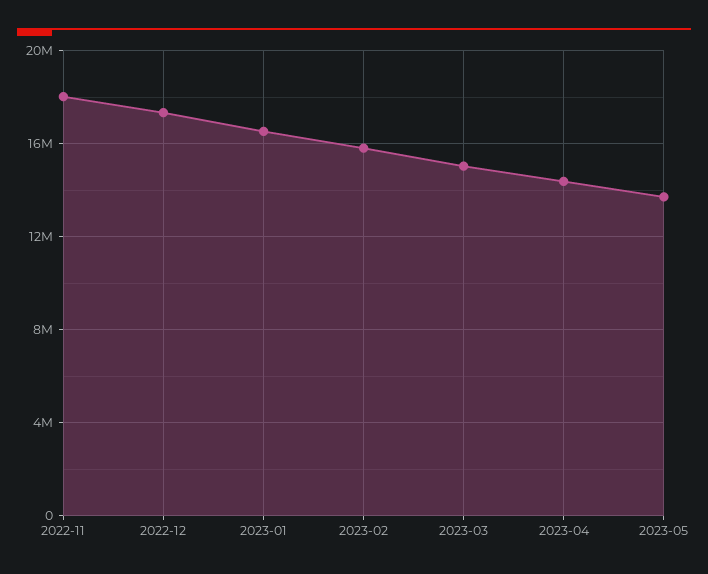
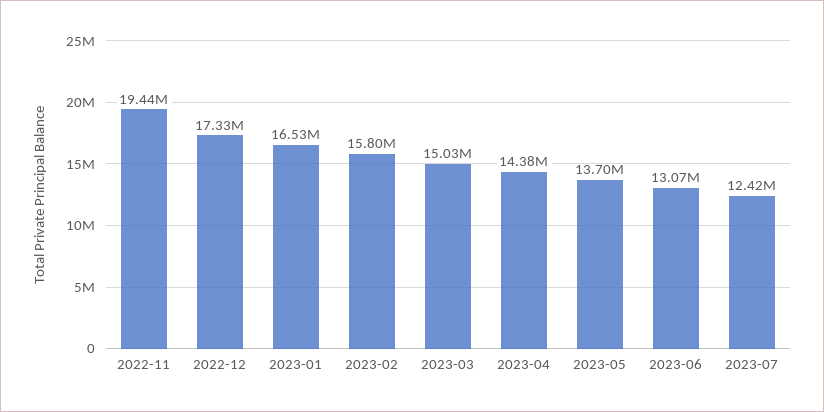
2022-11: 18000000 -> 19440000
2023-06: none -> 13070000
2023-07: none -> 12420000

